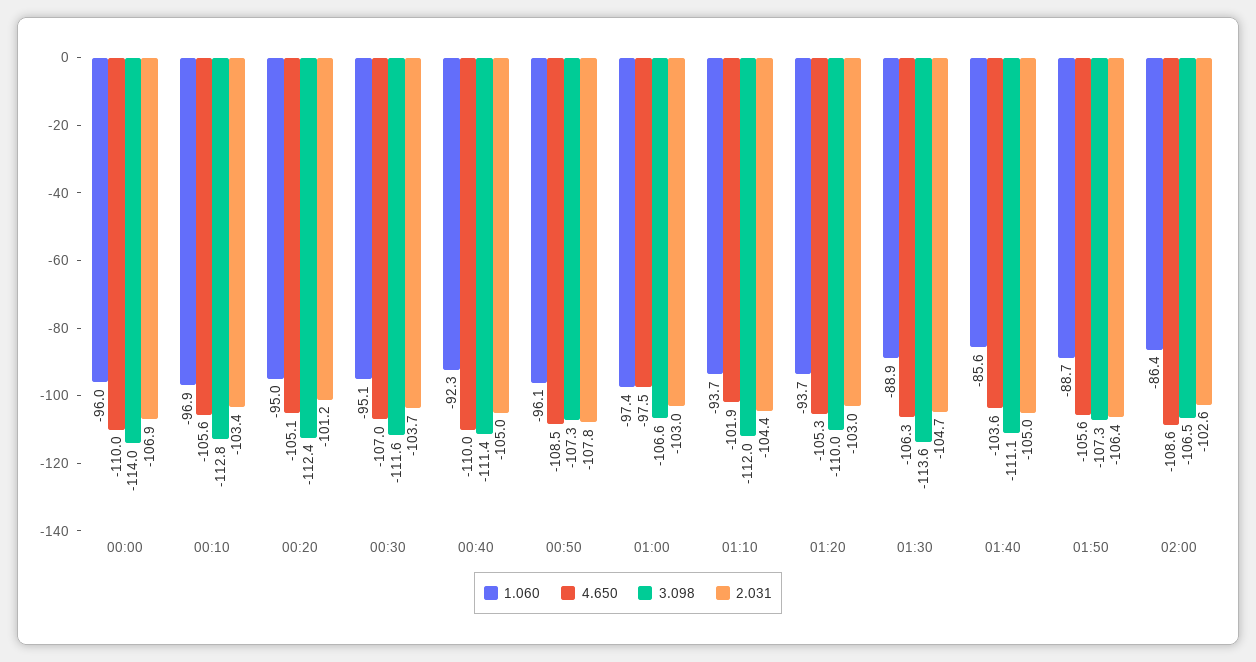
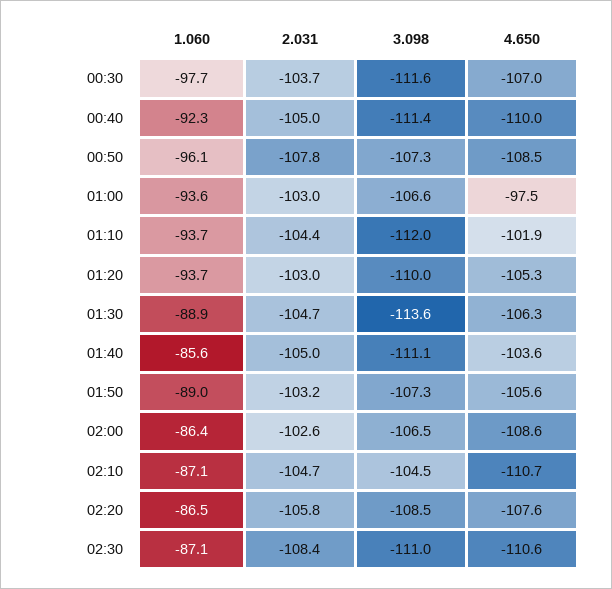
1.060, 00:00: -96 -> none
4.650, 00:00: -110 -> none
3.098, 00:00: -114 -> none
2.031, 00:00: -106.9 -> none
1.060, 00:10: -96.9 -> none
4.650, 00:10: -105.6 -> none
3.098, 00:10: -112.8 -> none
2.031, 00:10: -103.4 -> none
1.060, 00:20: -95 -> none
4.650, 00:20: -105.1 -> none
3.098, 00:20: -112.4 -> none
2.031, 00:20: -101.2 -> none
1.060, 00:30: -95.1 -> -97.7
1.060, 01:00: -97.4 -> -93.6
1.060, 01:50: -88.7 -> -89
2.031, 01:50: -106.4 -> -103.2
1.060, 02:10: none -> -87.1
2.031, 02:10: none -> -104.7
3.098, 02:10: none -> -104.5
4.650, 02:10: none -> -110.7
1.060, 02:20: none -> -86.5
2.031, 02:20: none -> -105.8
3.098, 02:20: none -> -108.5
4.650, 02:20: none -> -107.6
1.060, 02:30: none -> -87.1
2.031, 02:30: none -> -108.4
3.098, 02:30: none -> -111
4.650, 02:30: none -> -110.6

